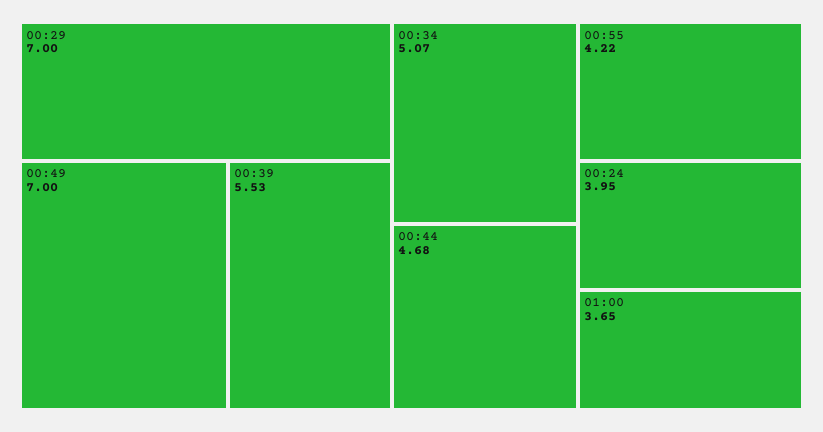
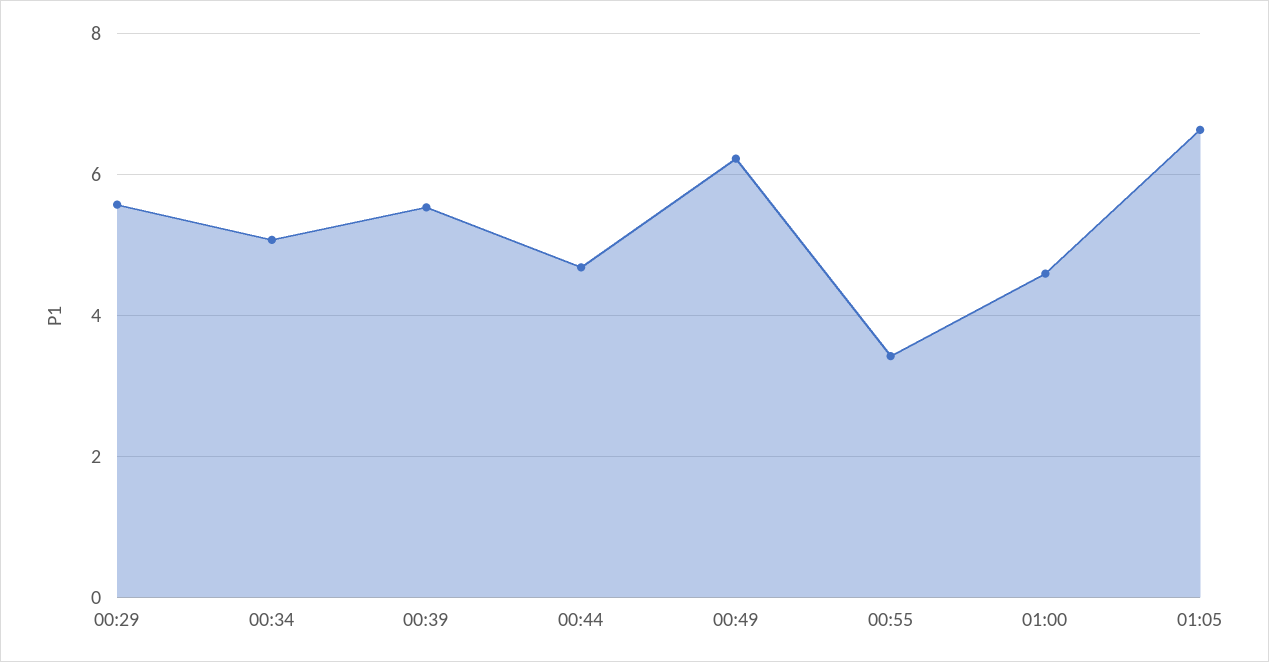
00:29: 7 -> 5.6
00:49: 7 -> 6.2
00:55: 4.22 -> 3.4
00:24: 3.95 -> none
01:00: 3.65 -> 4.6
01:05: none -> 6.6

